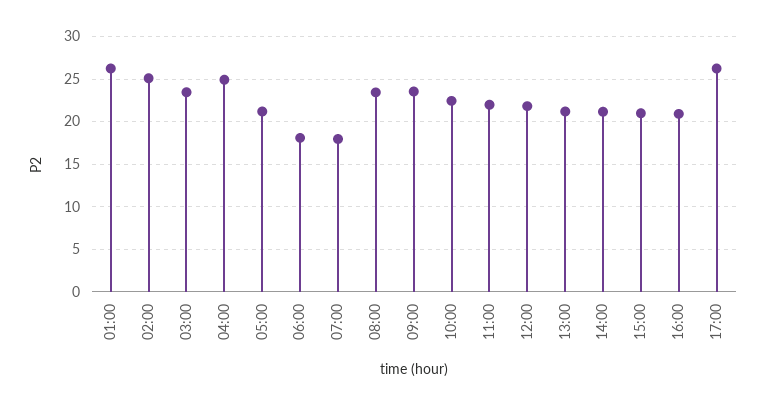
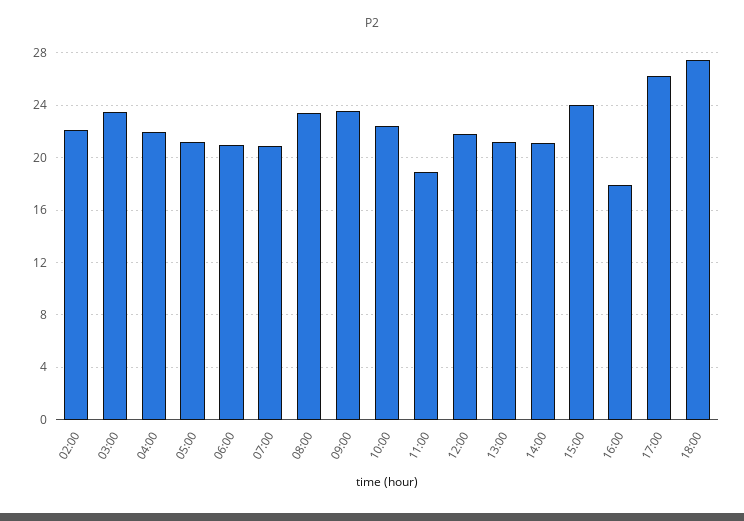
01:00: 26 -> none
02:00: 25 -> 22
04:00: 25 -> 22
06:00: 18 -> 21
07:00: 18 -> 21
11:00: 22 -> 19
15:00: 21 -> 24
16:00: 21 -> 18
18:00: none -> 27.5

